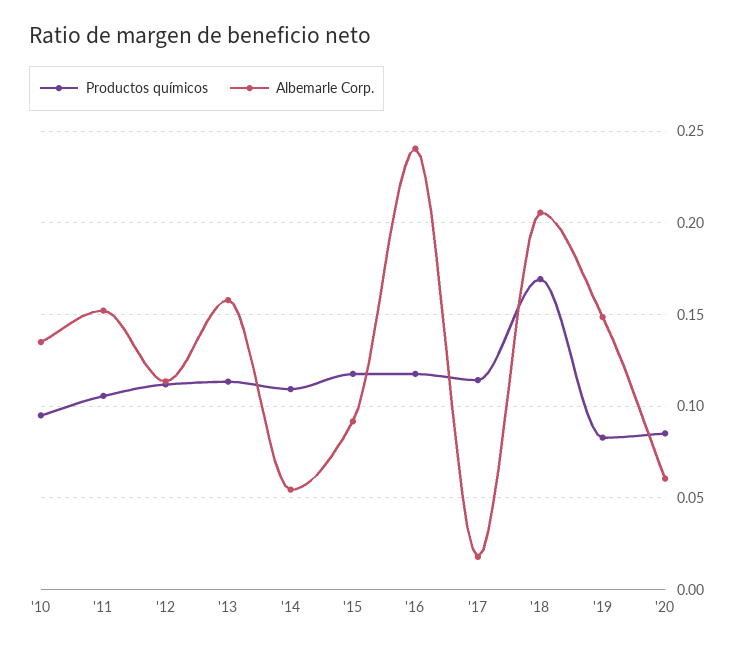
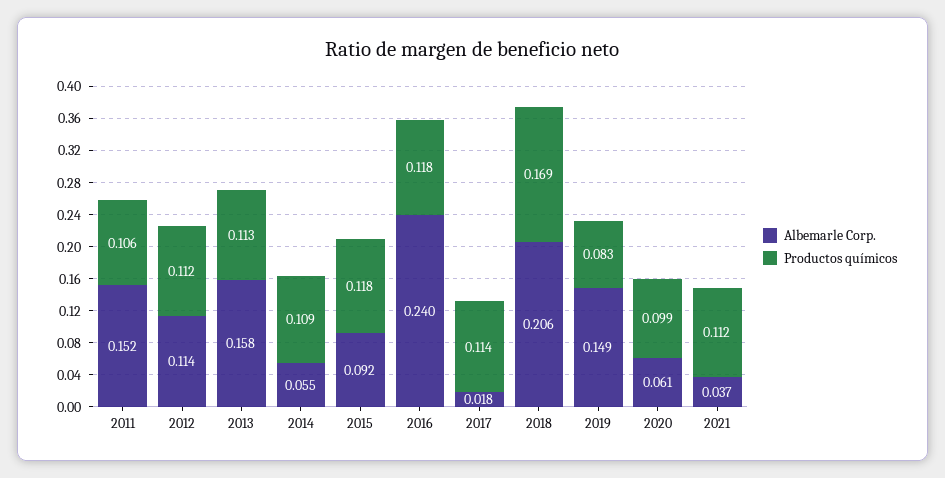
Productos químicos, '10: 0.095 -> none
Albemarle Corp., '10: 0.135 -> none
Productos químicos, '20: 0.085 -> 0.099
Albemarle Corp., 2021: none -> 0.037
Productos químicos, 2021: none -> 0.112

